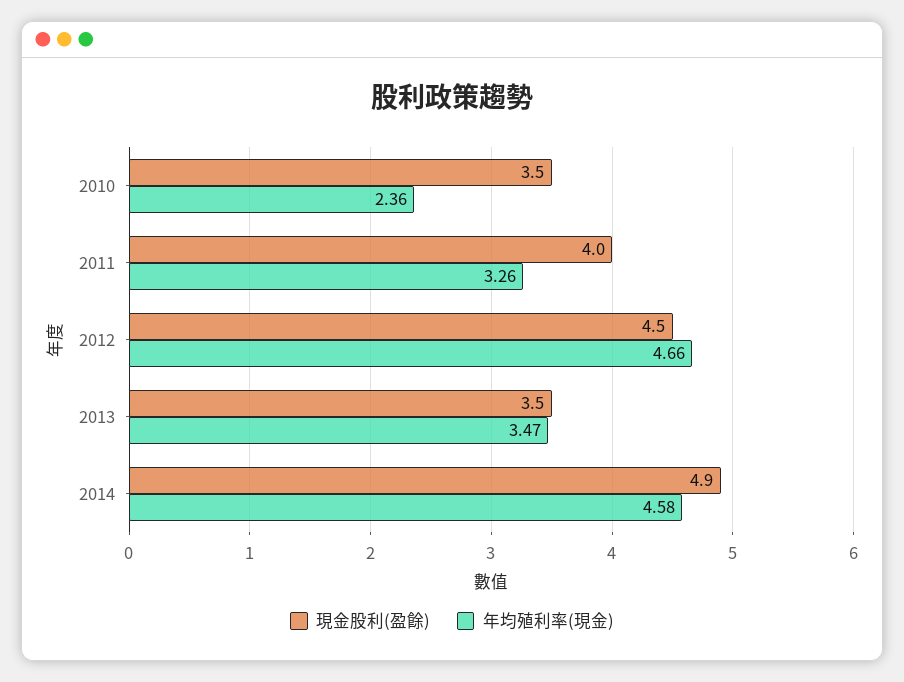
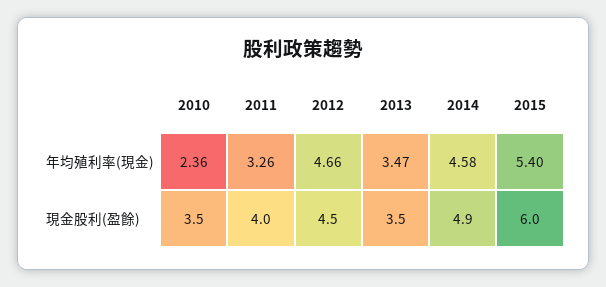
年均殖利率(現金), 2015: none -> 5.4
現金股利(盈餘), 2015: none -> 6

